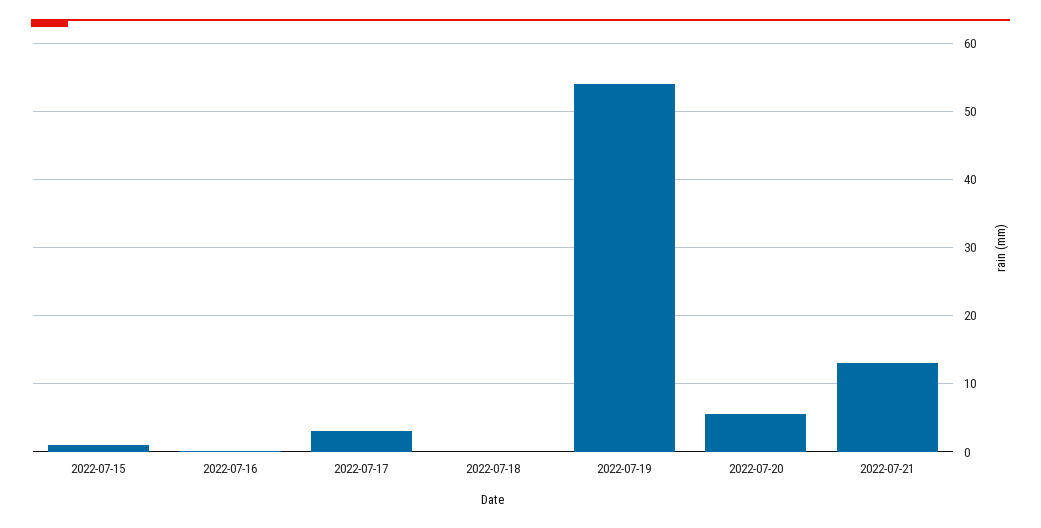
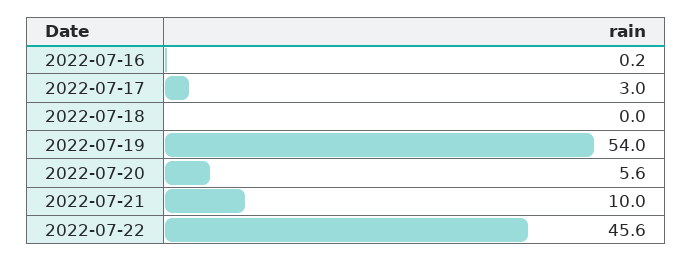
2022-07-15: 1 -> none
2022-07-21: 13 -> 10
2022-07-22: none -> 45.6

